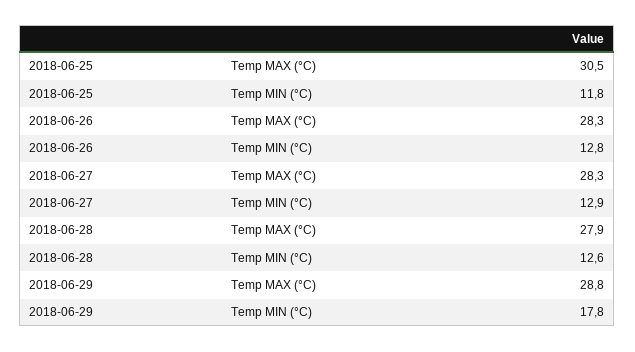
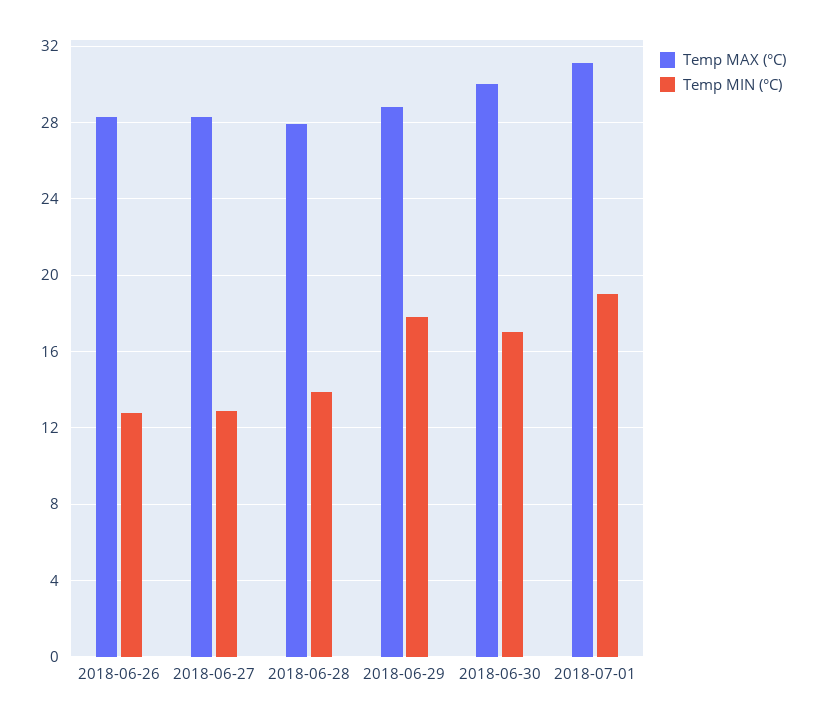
Temp MAX (°C), 2018-06-25: 30.5 -> none
Temp MIN (°C), 2018-06-25: 11.8 -> none
Temp MIN (°C), 2018-06-28: 12.6 -> 14
Temp MAX (°C), 2018-06-30: none -> 30
Temp MIN (°C), 2018-06-30: none -> 17
Temp MAX (°C), 2018-07-01: none -> 31
Temp MIN (°C), 2018-07-01: none -> 19

